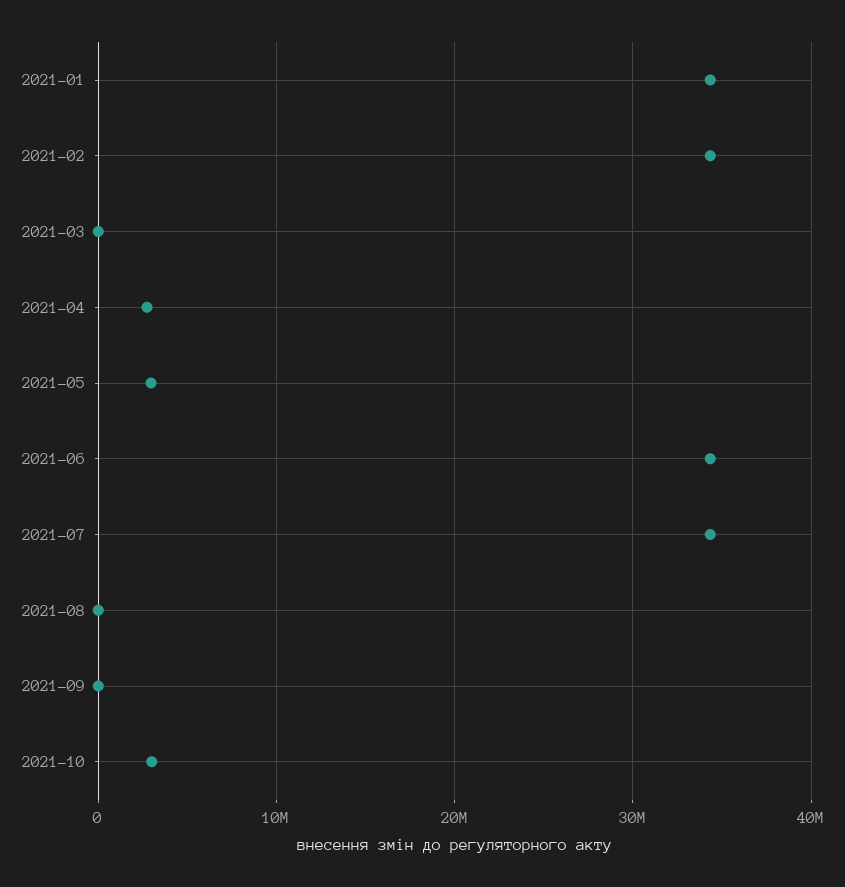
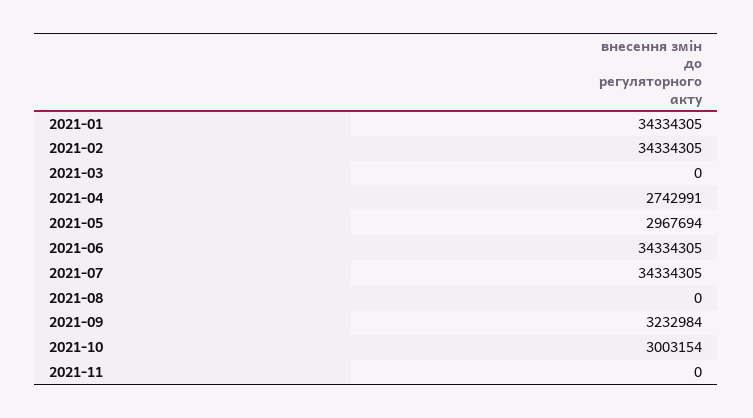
2021-09: 0 -> 3232984
2021-11: none -> 0

